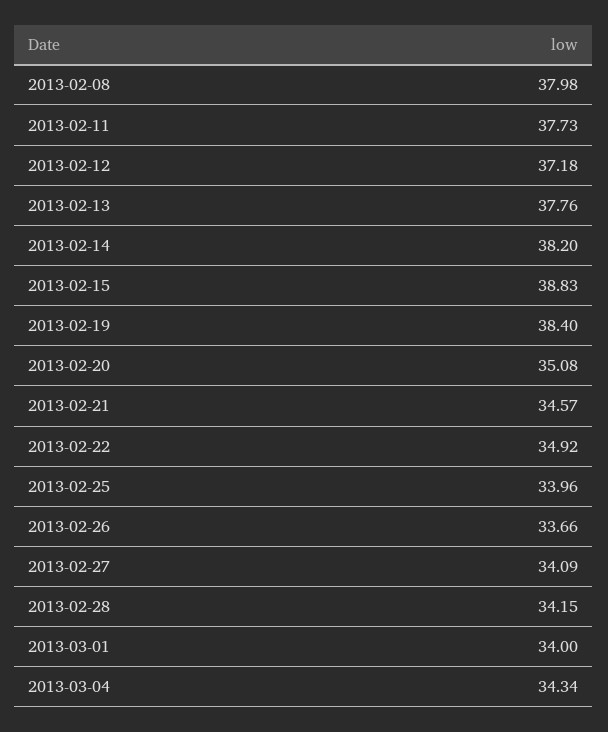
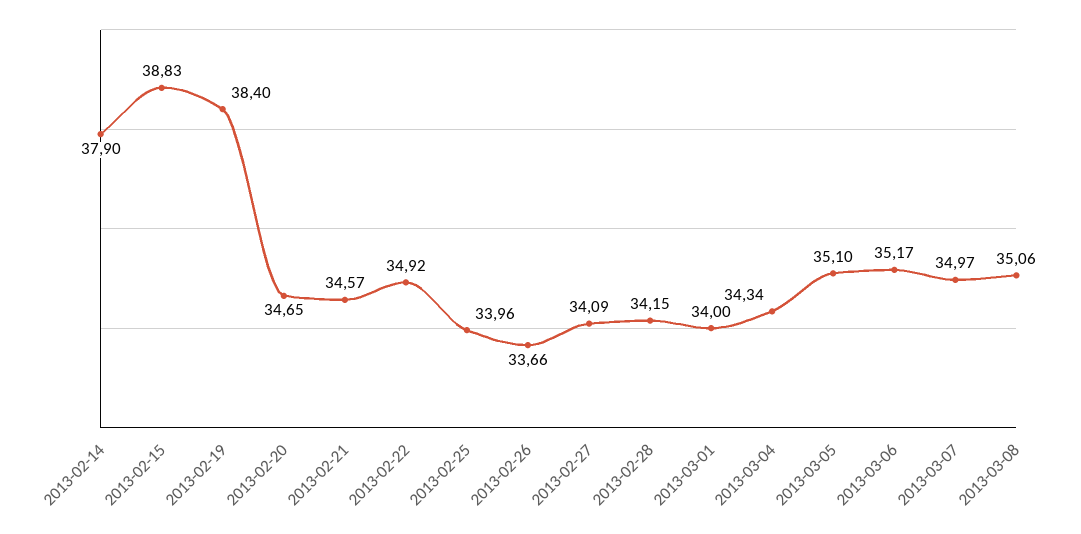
2013-02-08: 37.98 -> none
2013-02-11: 37.73 -> none
2013-02-12: 37.18 -> none
2013-02-13: 37.76 -> none
2013-02-14: 38.2 -> 37.9
2013-02-20: 35.08 -> 34.65
2013-03-05: none -> 35.1
2013-03-06: none -> 35.17
2013-03-07: none -> 34.97
2013-03-08: none -> 35.06

